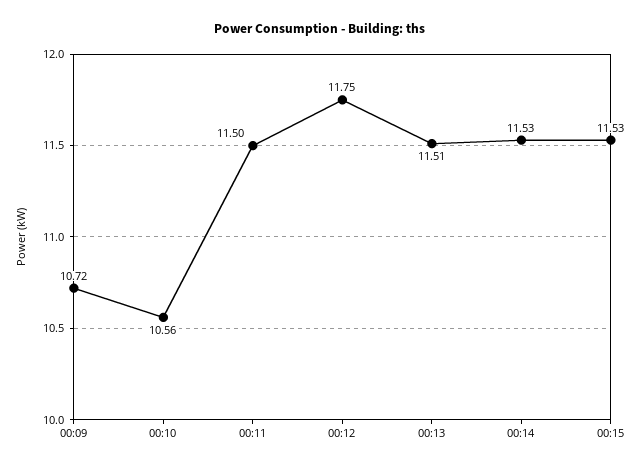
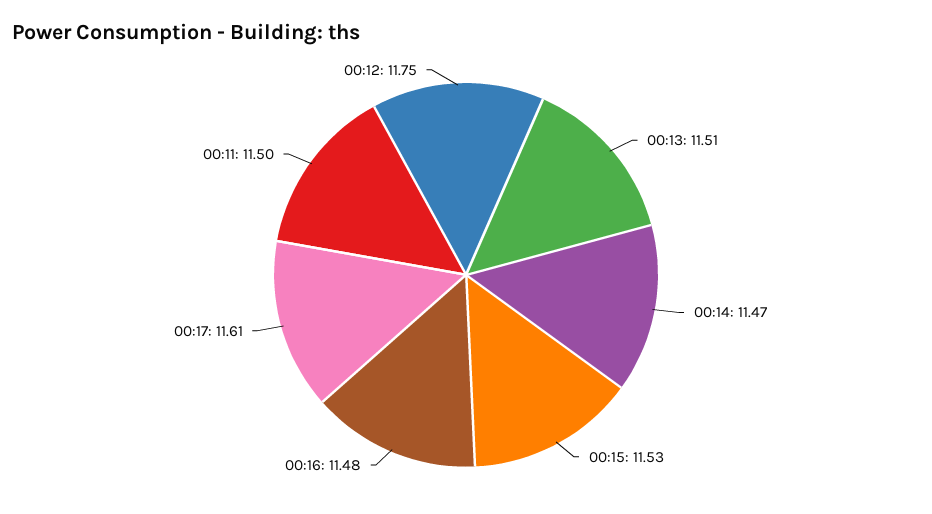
00:09: 10.72 -> none
00:10: 10.56 -> none
00:14: 11.53 -> 11.47
00:16: none -> 11.48
00:17: none -> 11.61

